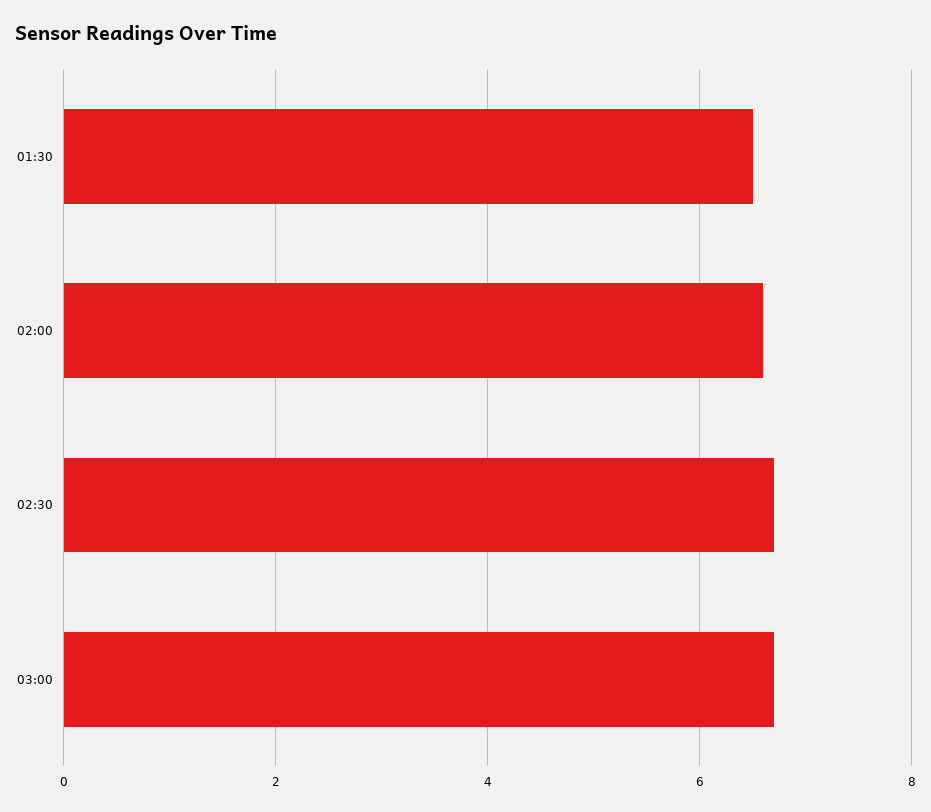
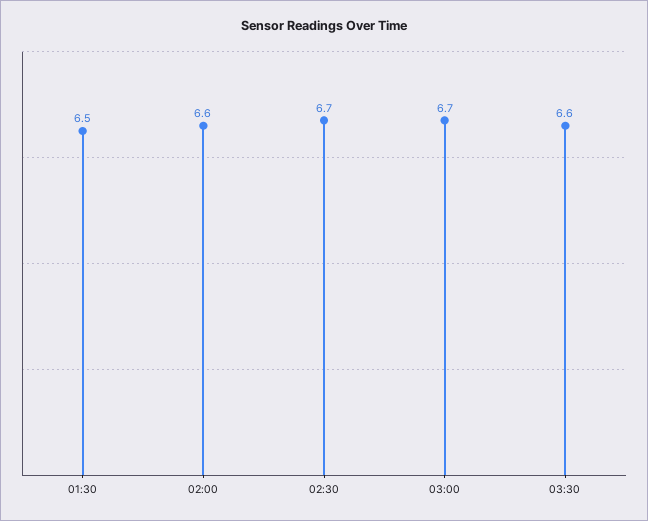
03:30: none -> 6.6

